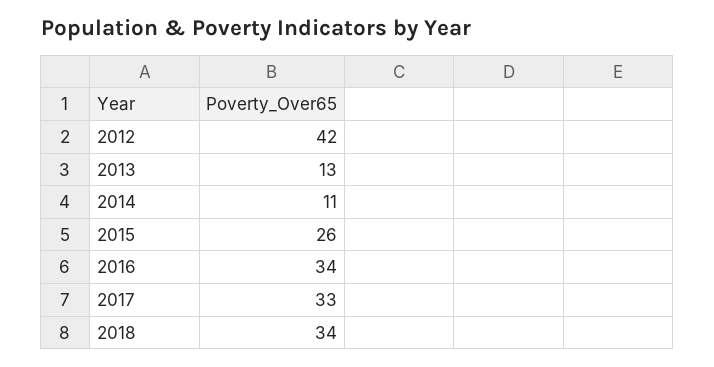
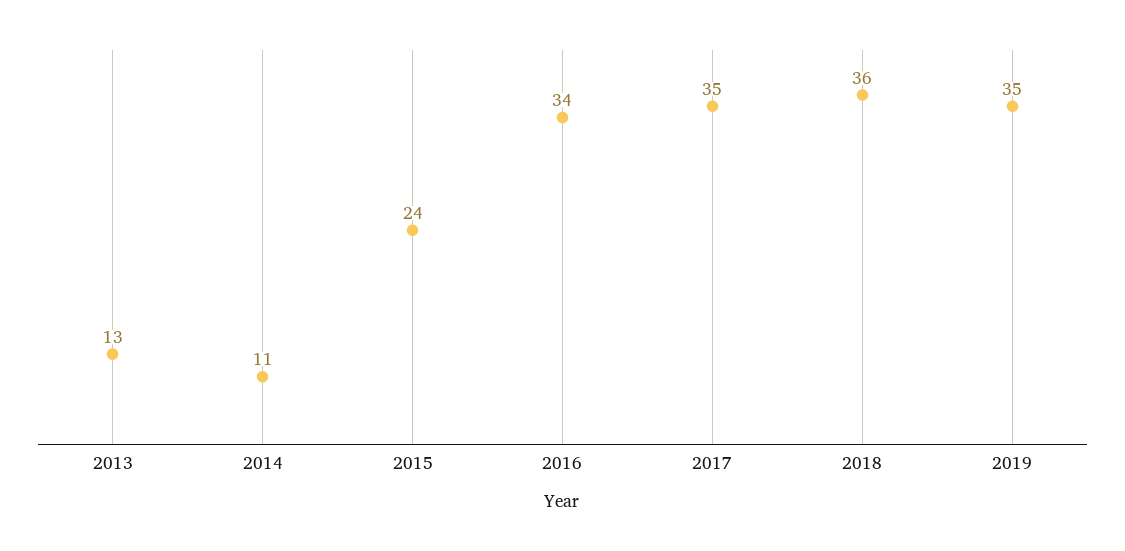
2012: 42 -> none
2015: 26 -> 24
2017: 33 -> 35
2018: 34 -> 36
2019: none -> 35

